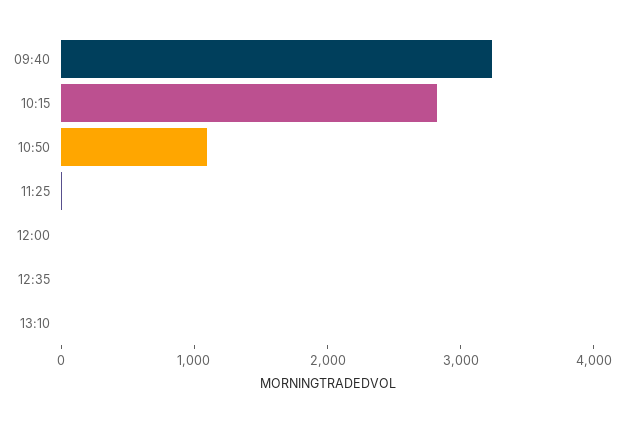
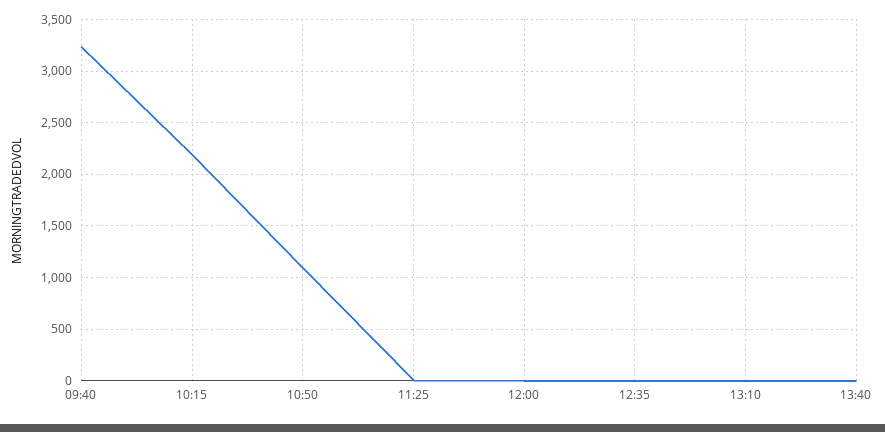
10:15: 2800 -> 2200
13:40: none -> 0

